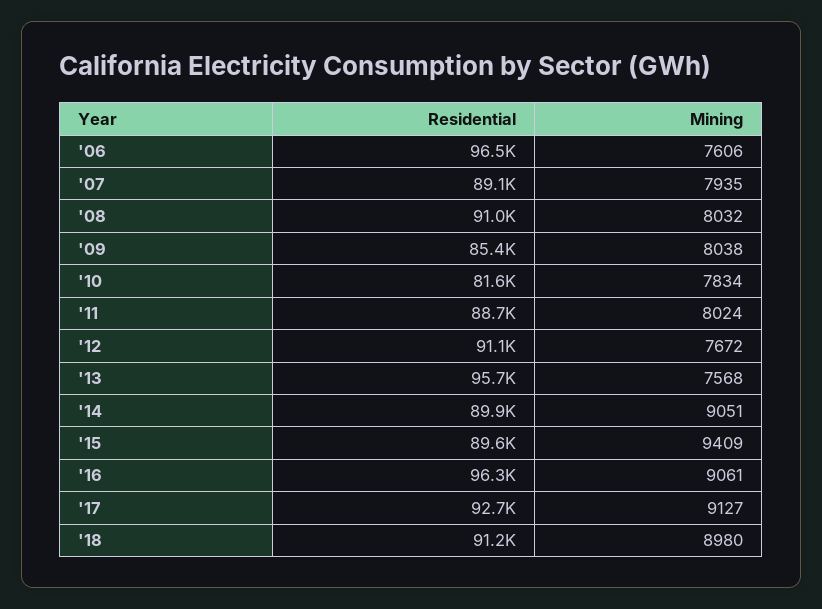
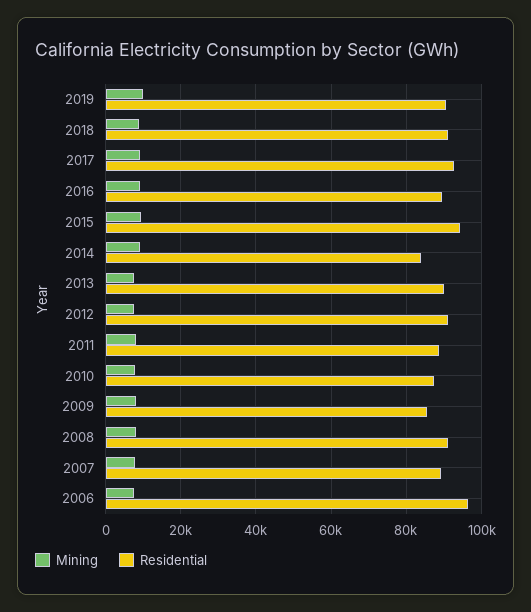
Residential, '10: 81600 -> 88000
Residential, '13: 95700 -> 90000
Residential, '14: 89900 -> 84000
Residential, '15: 89600 -> 94000
Residential, '16: 96300 -> 90000
Mining, 2019: none -> 10000
Residential, 2019: none -> 90000

